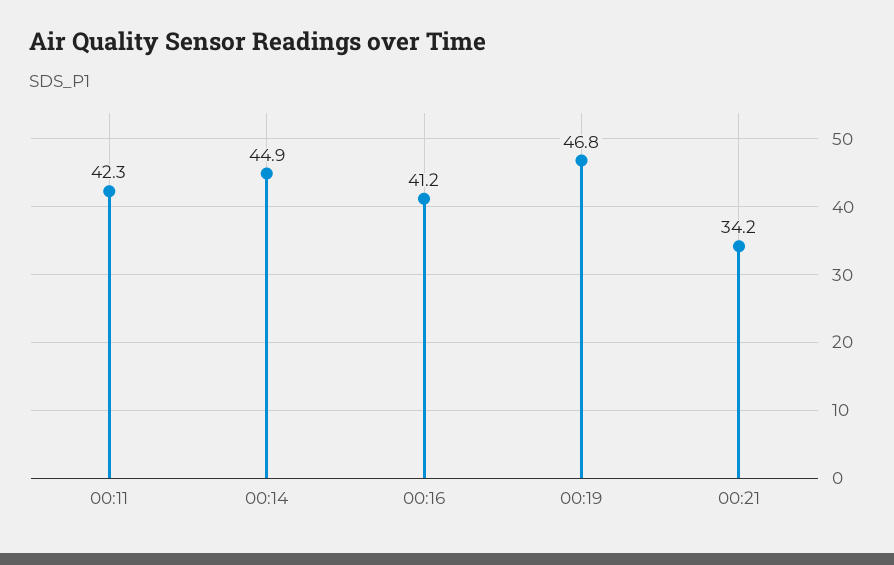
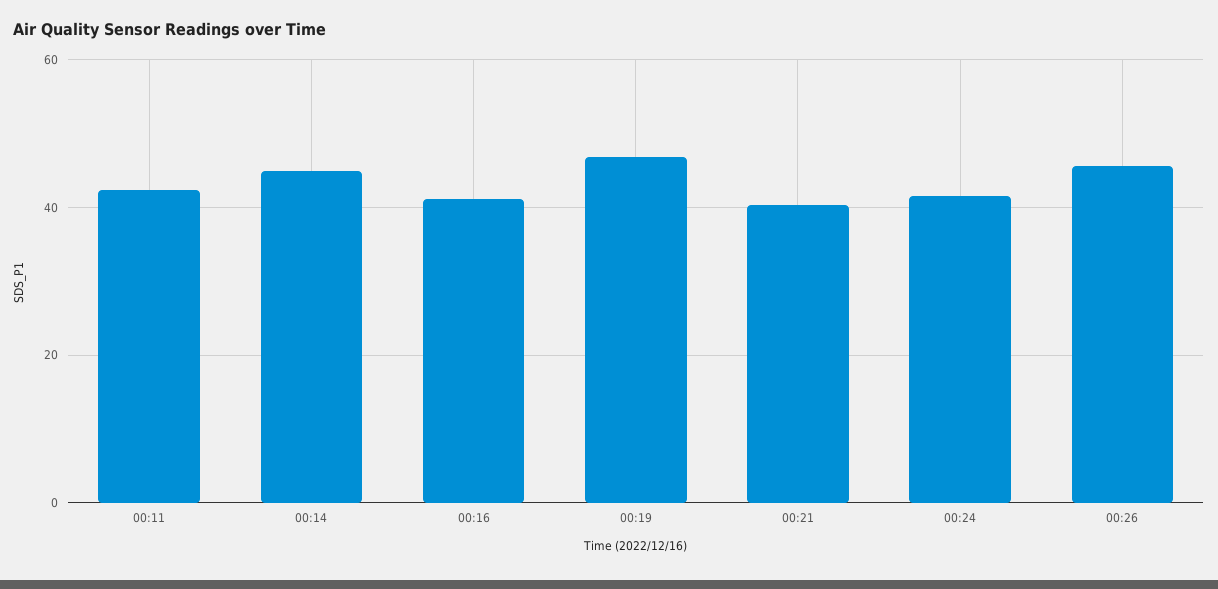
00:21: 34.2 -> 40
00:24: none -> 42
00:26: none -> 46

